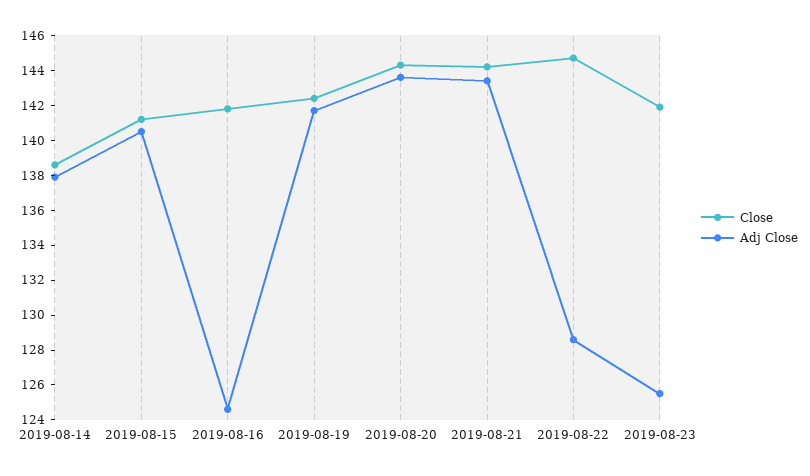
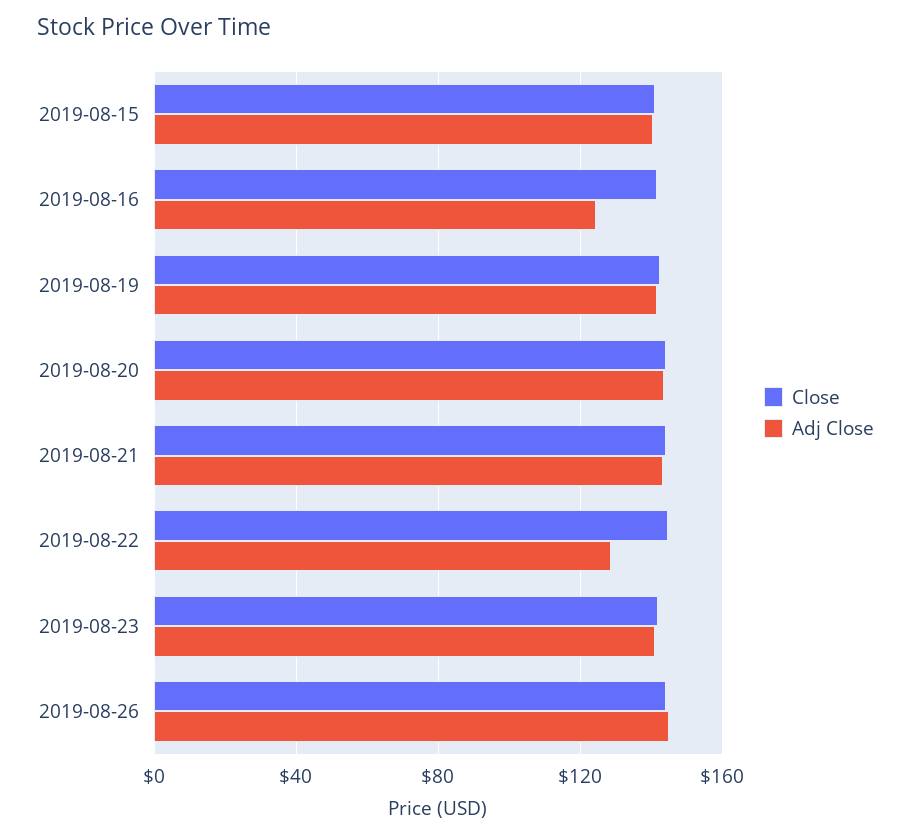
Close, 2019-08-14: 138.5 -> none
Adj Close, 2019-08-14: 138 -> none
Adj Close, 2019-08-23: 125.5 -> 140
Close, 2019-08-26: none -> 145
Adj Close, 2019-08-26: none -> 145

